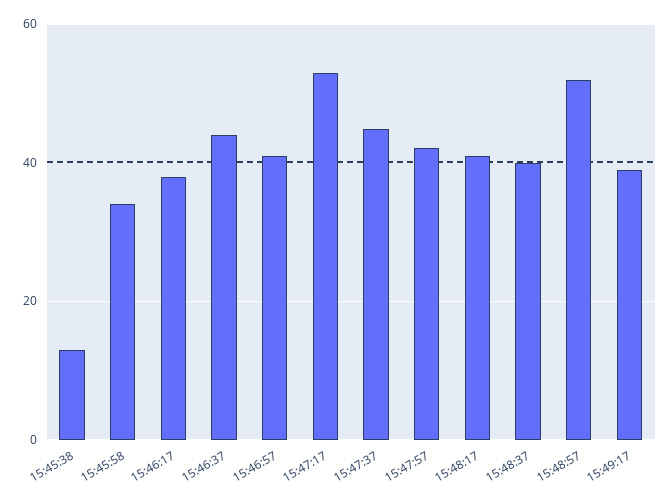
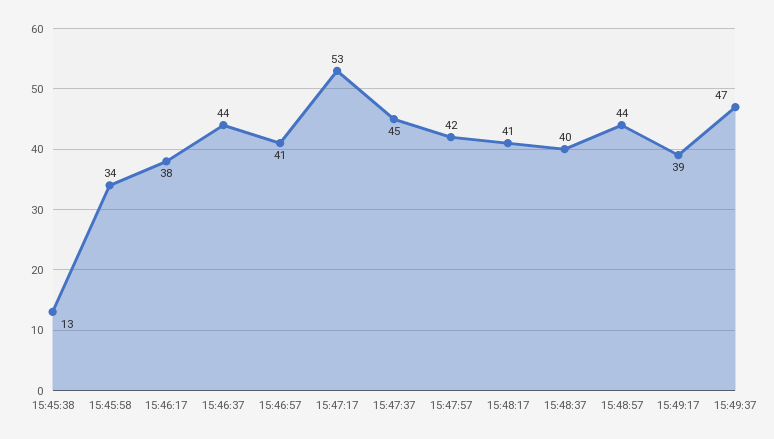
15:48:57: 52 -> 44
15:49:37: none -> 47

